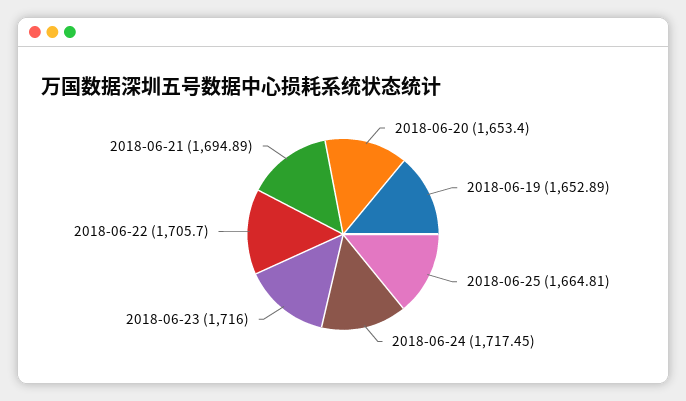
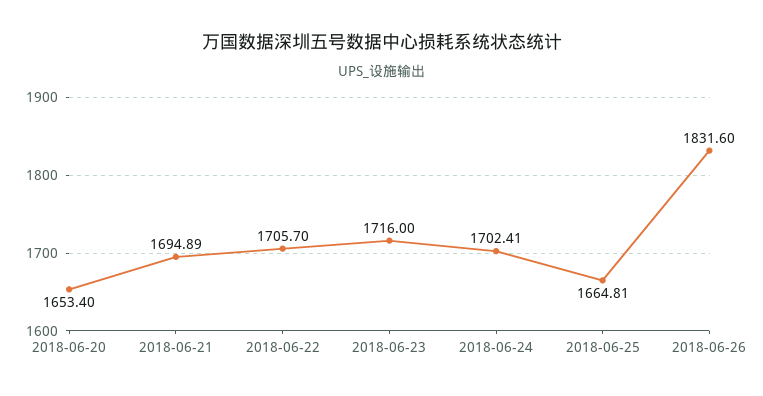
2018-06-19: 1652.89 -> none
2018-06-24: 1717.45 -> 1702.41
2018-06-26: none -> 1831.6

